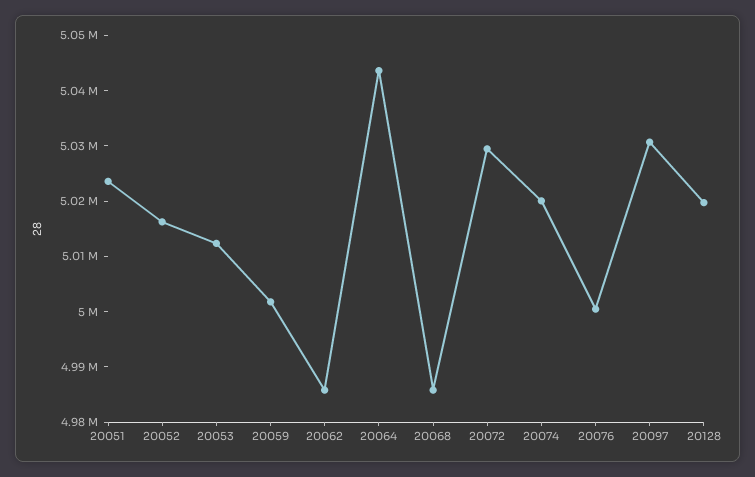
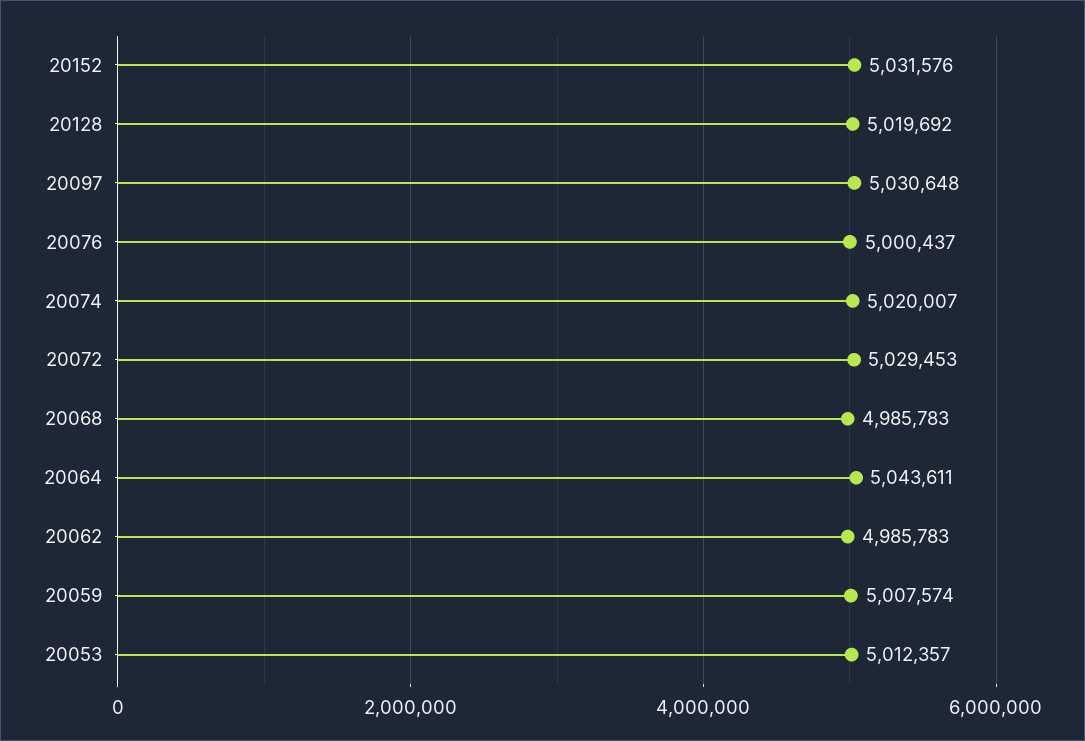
20051: 5024000 -> none
20052: 5016000 -> none
20059: 5002000 -> 5007574
20152: none -> 5031576

